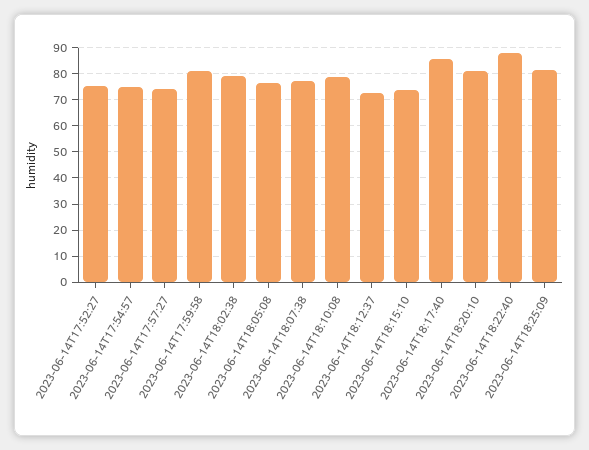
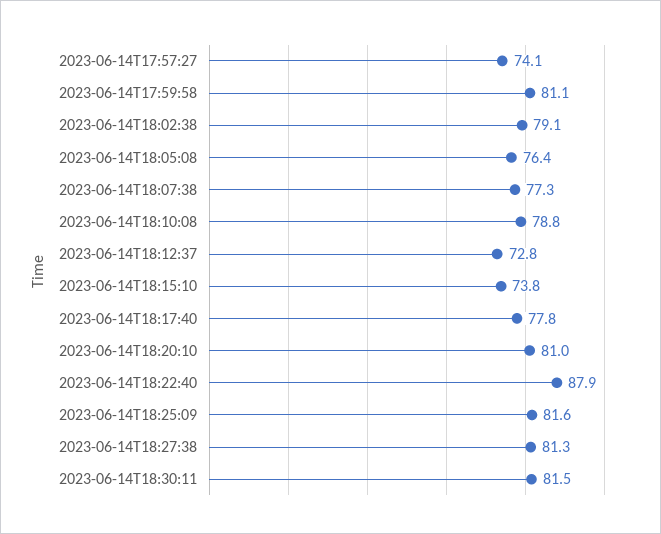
2023-06-14T17:52:27: 75 -> none
2023-06-14T17:54:57: 75 -> none
2023-06-14T18:17:40: 85 -> 77.8
2023-06-14T18:27:38: none -> 81.3
2023-06-14T18:30:11: none -> 81.5

